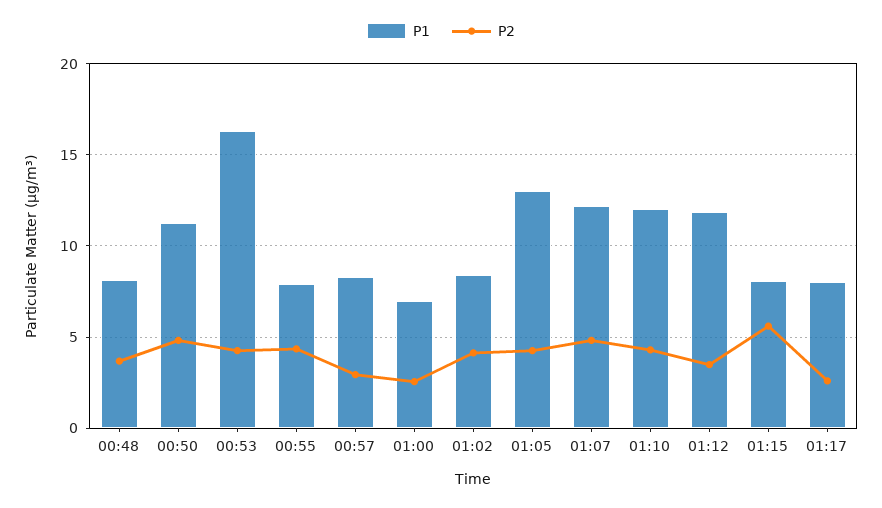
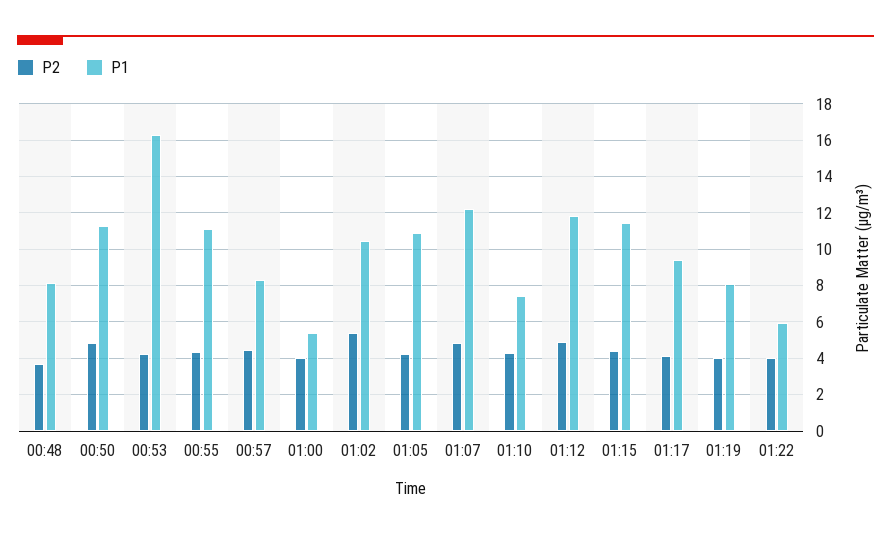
P1, 00:55: 8 -> 11
P2, 00:57: 3 -> 4.5
P1, 01:00: 7 -> 5.5
P2, 01:00: 2.5 -> 4
P1, 01:02: 8.5 -> 10.5
P2, 01:02: 4 -> 5.5
P1, 01:05: 13 -> 11
P1, 01:10: 12 -> 7.5
P2, 01:12: 3.5 -> 5
P1, 01:15: 8 -> 11.5
P2, 01:15: 5.5 -> 4.5
P1, 01:17: 8 -> 9.5
P2, 01:17: 2.5 -> 4
P2, 01:19: none -> 4
P1, 01:19: none -> 8
P2, 01:22: none -> 4
P1, 01:22: none -> 6

